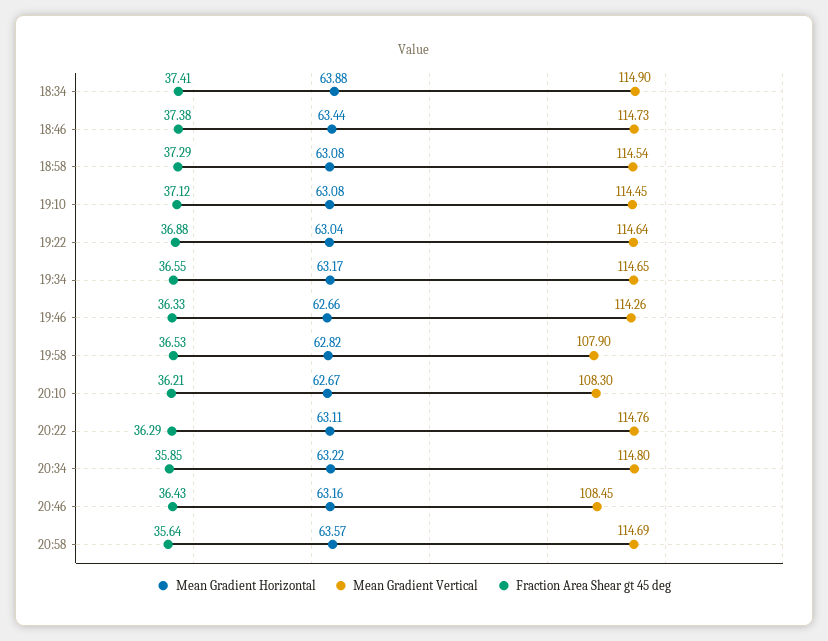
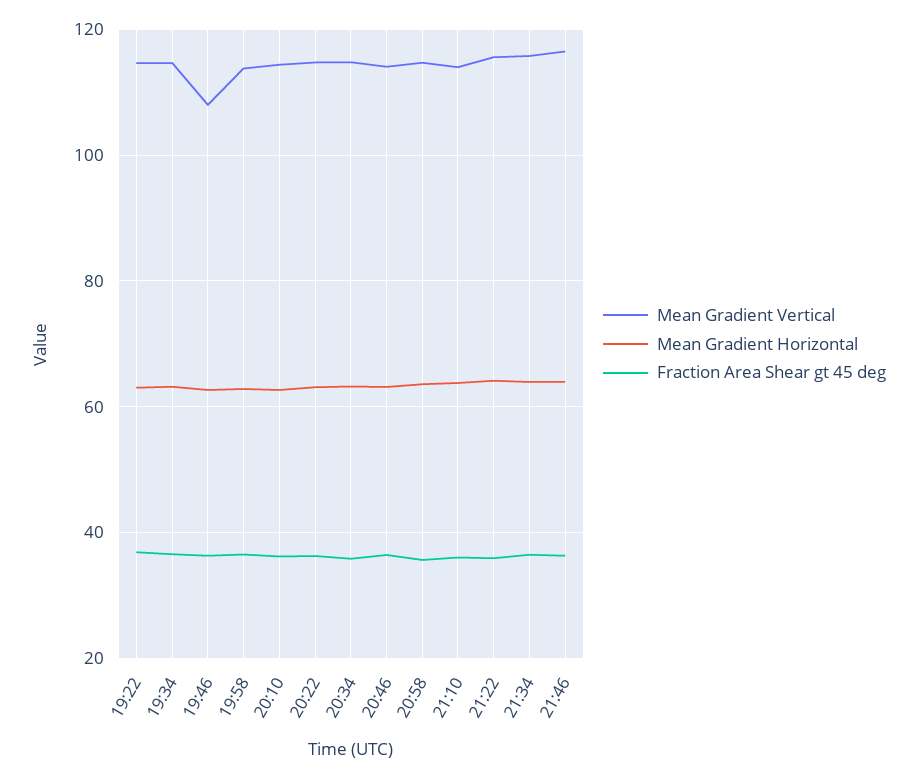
Mean Gradient Horizontal, 18:34: 63.88 -> none
Mean Gradient Vertical, 18:34: 114.9 -> none
Fraction Area Shear gt 45 deg, 18:34: 37.41 -> none
Mean Gradient Horizontal, 18:46: 63.44 -> none
Mean Gradient Vertical, 18:46: 114.73 -> none
Fraction Area Shear gt 45 deg, 18:46: 37.38 -> none
Mean Gradient Horizontal, 18:58: 63.08 -> none
Mean Gradient Vertical, 18:58: 114.54 -> none
Fraction Area Shear gt 45 deg, 18:58: 37.29 -> none
Mean Gradient Horizontal, 19:10: 63.08 -> none
Mean Gradient Vertical, 19:10: 114.45 -> none
Fraction Area Shear gt 45 deg, 19:10: 37.12 -> none
Mean Gradient Vertical, 19:46: 114.26 -> 108
Mean Gradient Vertical, 19:58: 107.9 -> 114
Mean Gradient Vertical, 20:10: 108.3 -> 114
Mean Gradient Vertical, 20:46: 108.45 -> 114
Mean Gradient Vertical, 21:10: none -> 114
Mean Gradient Horizontal, 21:10: none -> 64
Fraction Area Shear gt 45 deg, 21:10: none -> 36
Mean Gradient Vertical, 21:22: none -> 116
Mean Gradient Horizontal, 21:22: none -> 64
Fraction Area Shear gt 45 deg, 21:22: none -> 36
Mean Gradient Vertical, 21:34: none -> 116
Mean Gradient Horizontal, 21:34: none -> 64
Fraction Area Shear gt 45 deg, 21:34: none -> 36
Mean Gradient Vertical, 21:46: none -> 116
Mean Gradient Horizontal, 21:46: none -> 64
Fraction Area Shear gt 45 deg, 21:46: none -> 36

